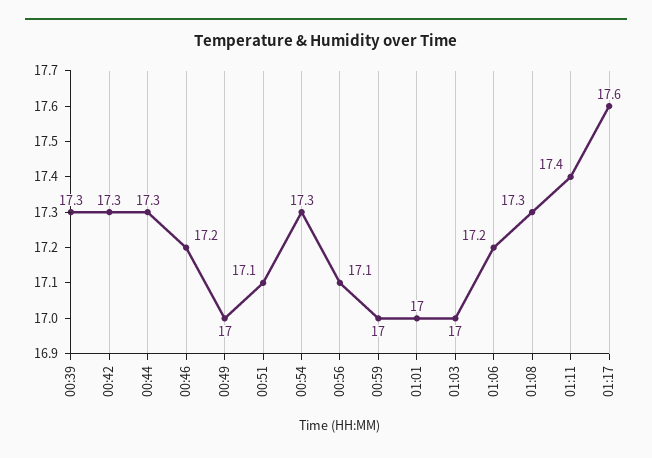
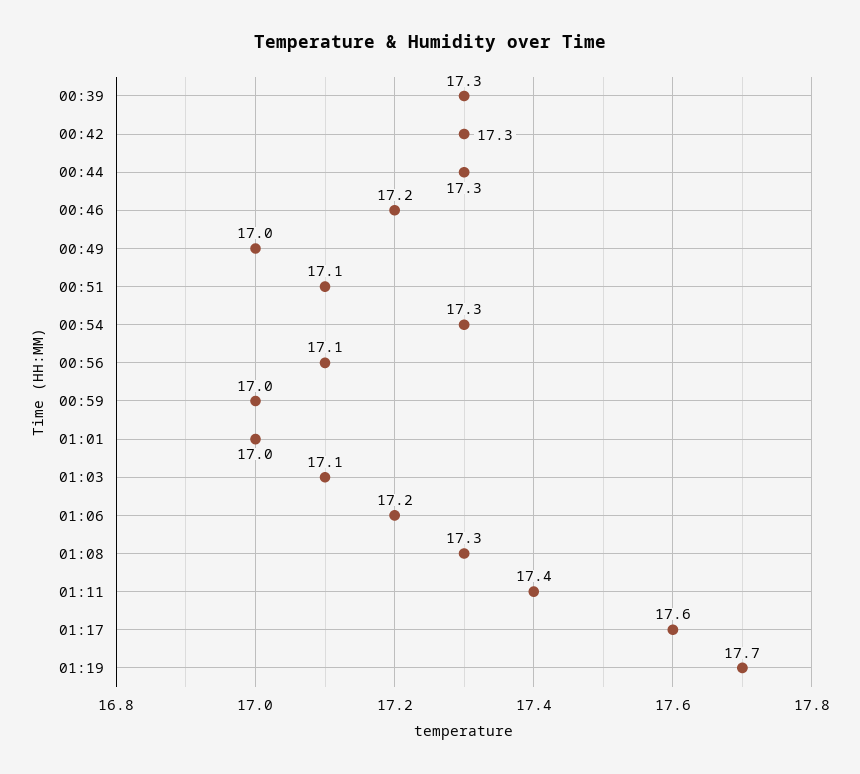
01:03: 17 -> 17.1
01:19: none -> 17.7

